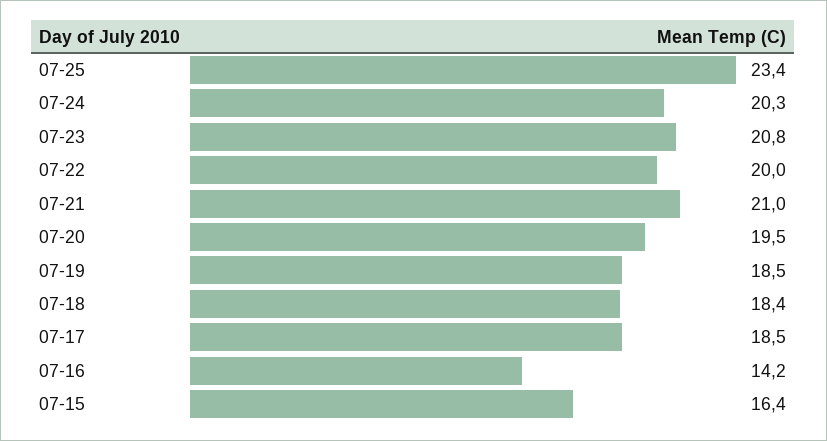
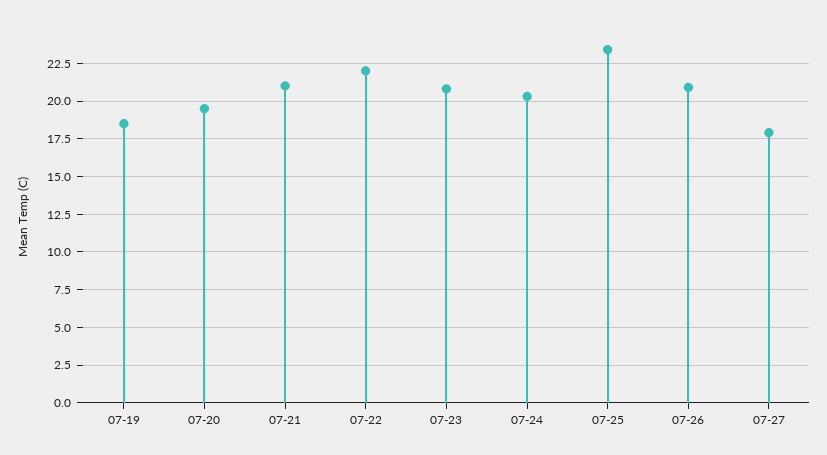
07-22: 20 -> 22
07-18: 18.4 -> none
07-17: 18.5 -> none
07-16: 14.2 -> none
07-15: 16.4 -> none
07-26: none -> 21
07-27: none -> 18

